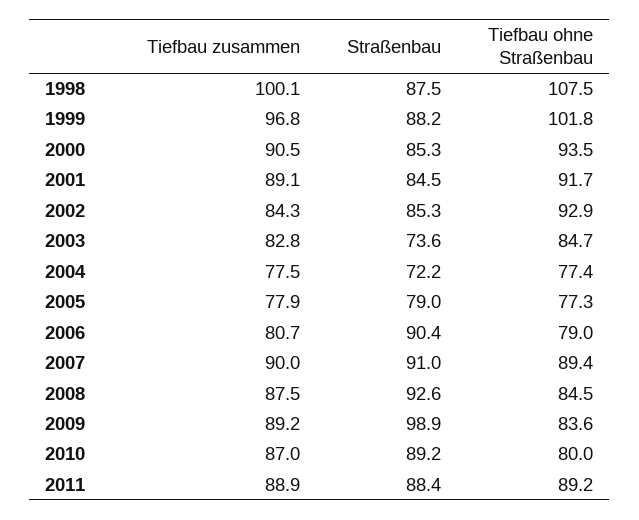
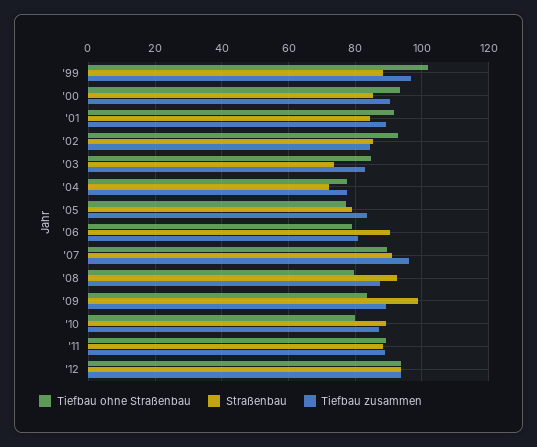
Tiefbau zusammen, 1998: 100.1 -> none
Straßenbau, 1998: 87.5 -> none
Tiefbau ohne Straßenbau, 1998: 107.5 -> none
Tiefbau zusammen, 2005: 77.9 -> 84
Tiefbau zusammen, 2007: 90 -> 96
Tiefbau ohne Straßenbau, 2008: 84.5 -> 80
Tiefbau ohne Straßenbau, '12: none -> 94
Straßenbau, '12: none -> 94
Tiefbau zusammen, '12: none -> 94

